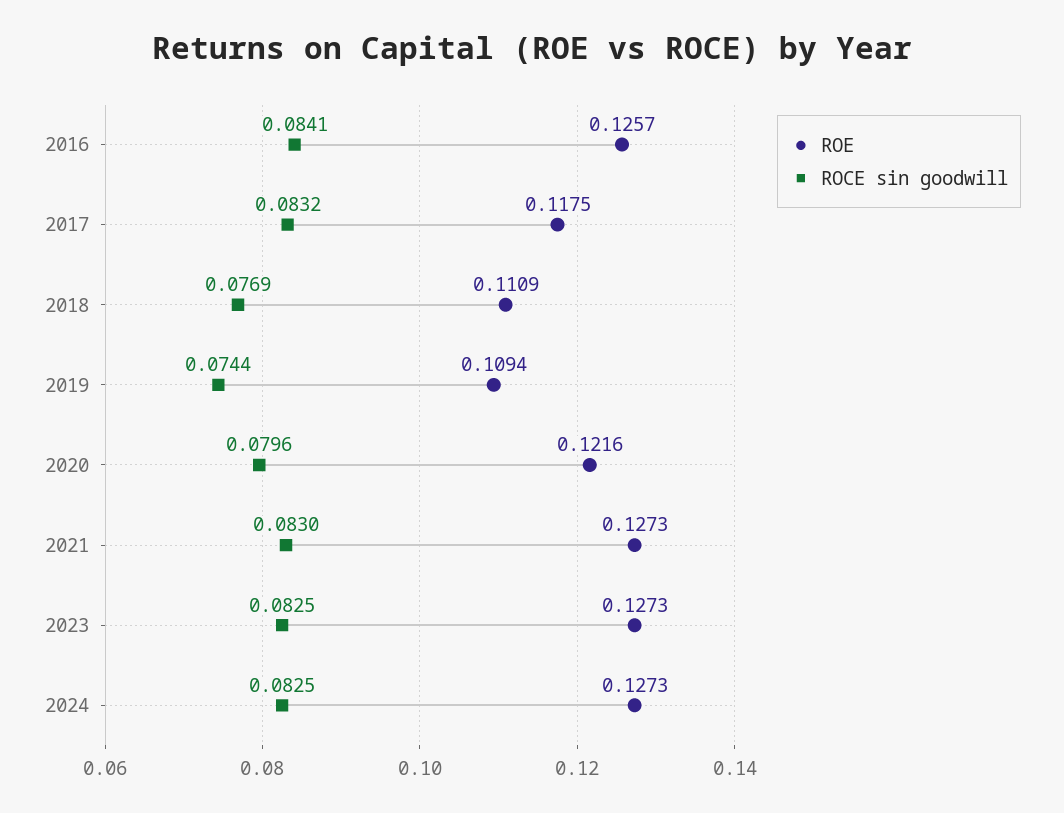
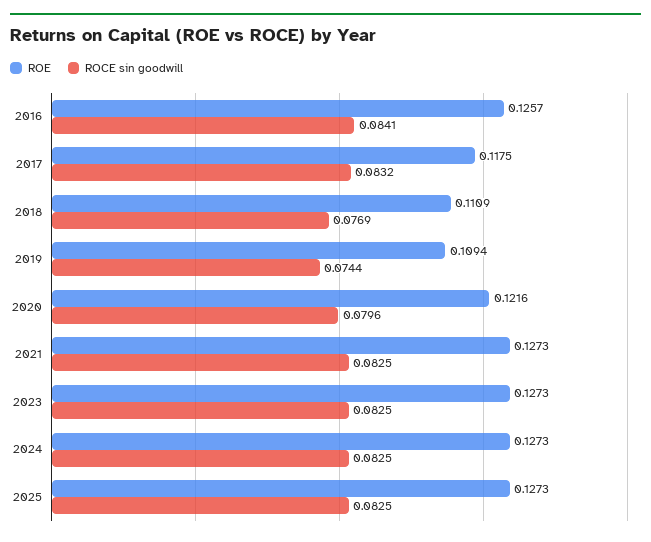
ROCE sin goodwill, 2021: 0.083 -> 0.0825
ROE, 2025: none -> 0.1273
ROCE sin goodwill, 2025: none -> 0.0825

